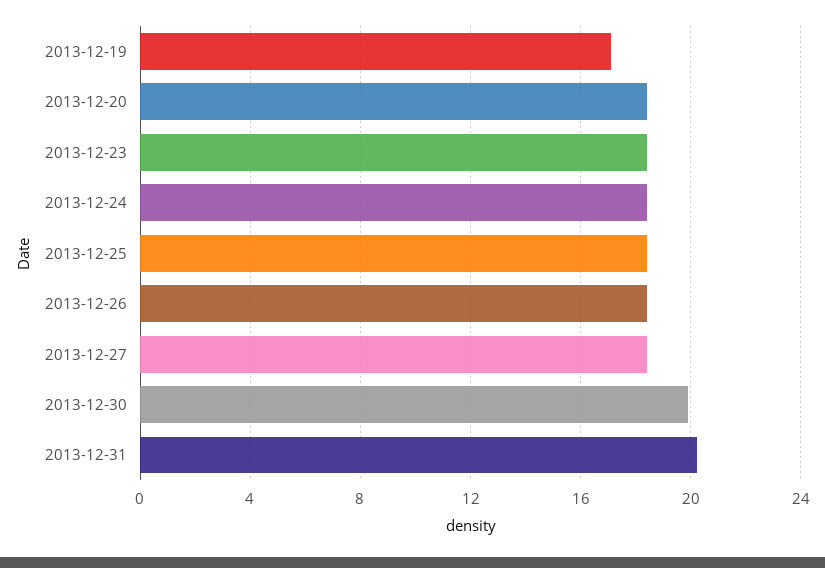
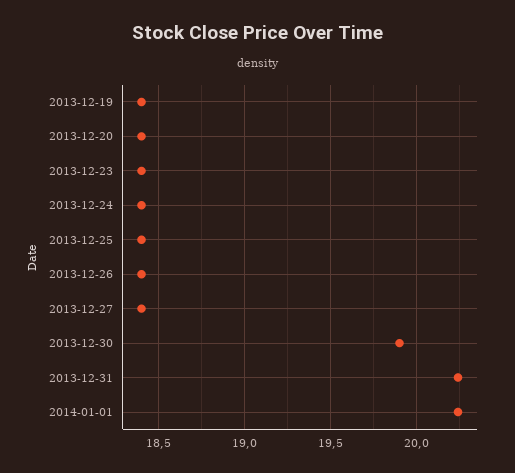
2013-12-19: 17 -> 18.4
2014-01-01: none -> 20.25

